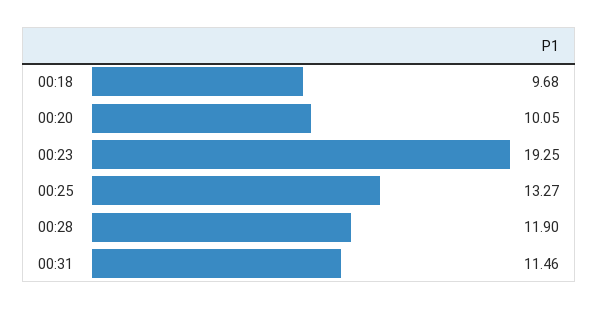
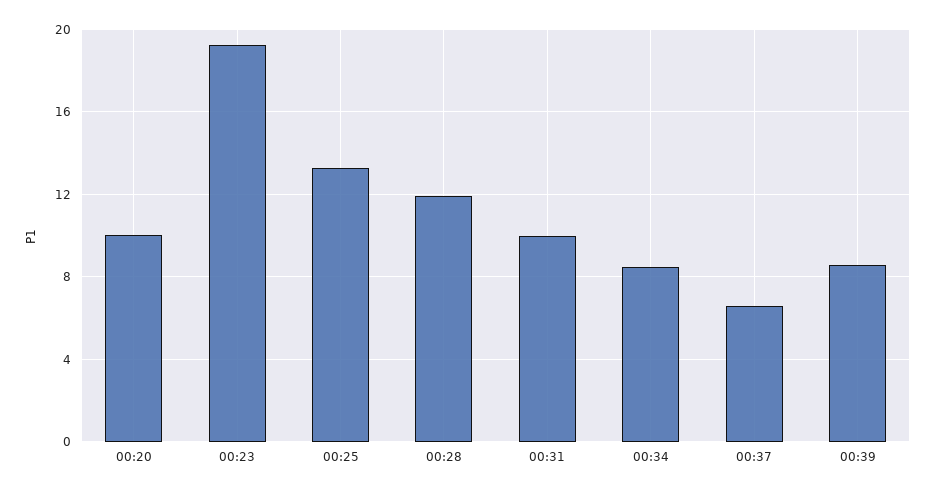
00:18: 9.68 -> none
00:31: 11.46 -> 10
00:34: none -> 8.5
00:37: none -> 6.5
00:39: none -> 8.5

